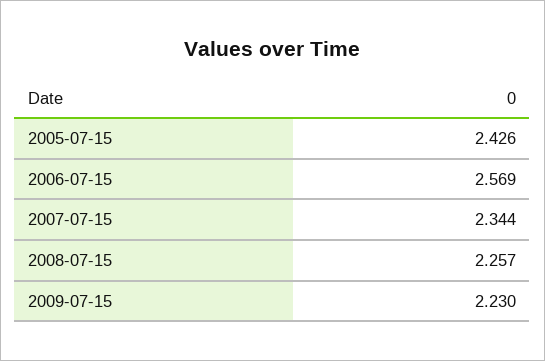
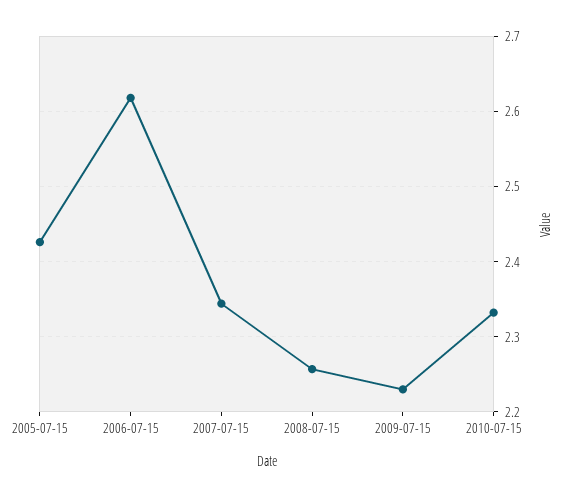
2006-07-15: 2.569 -> 2.62
2010-07-15: none -> 2.33

